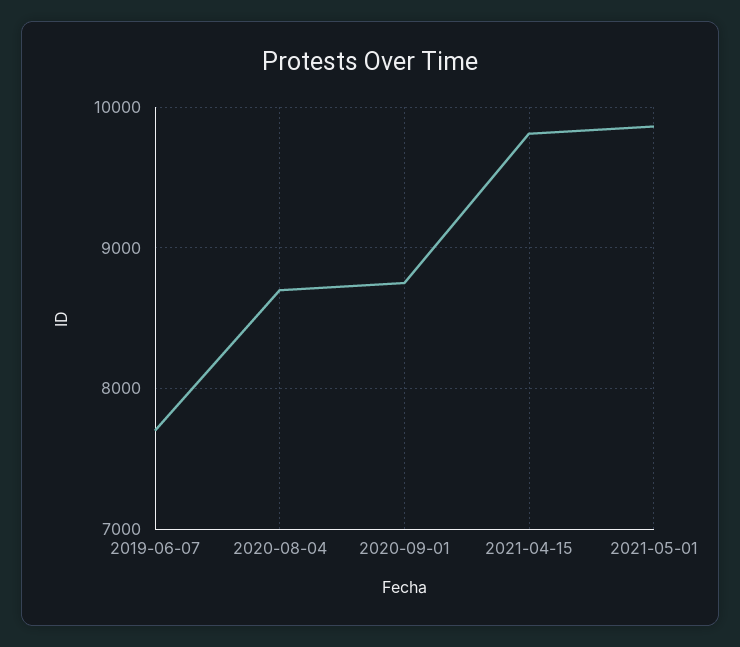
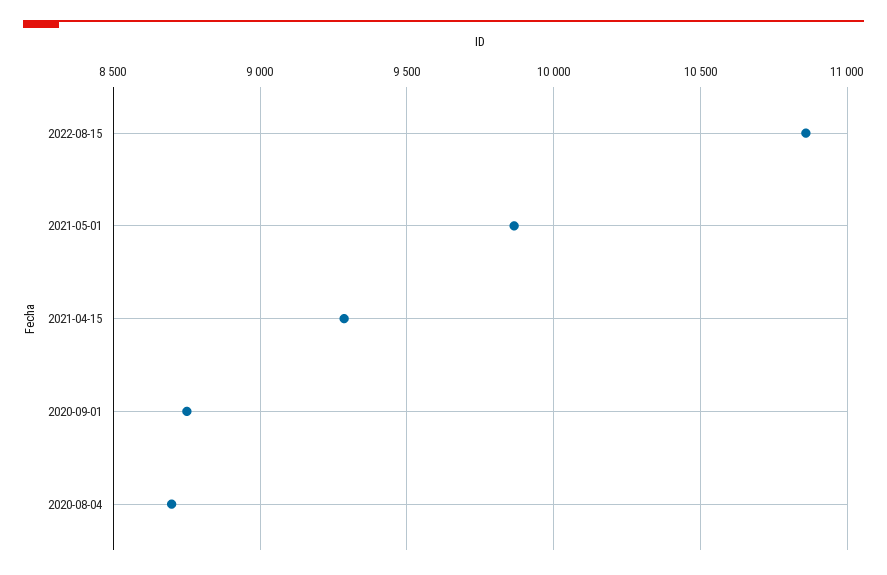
2019-06-07: 7700 -> none
2021-04-15: 9800 -> 9300
2022-08-15: none -> 10850

